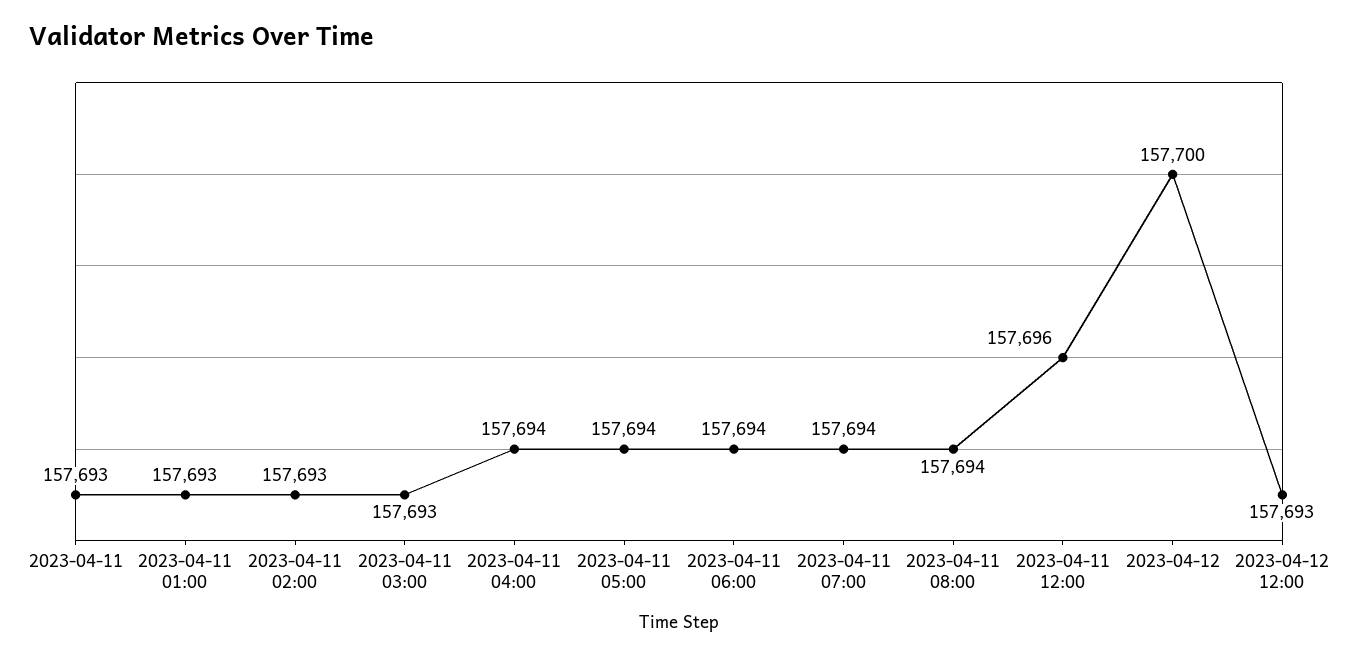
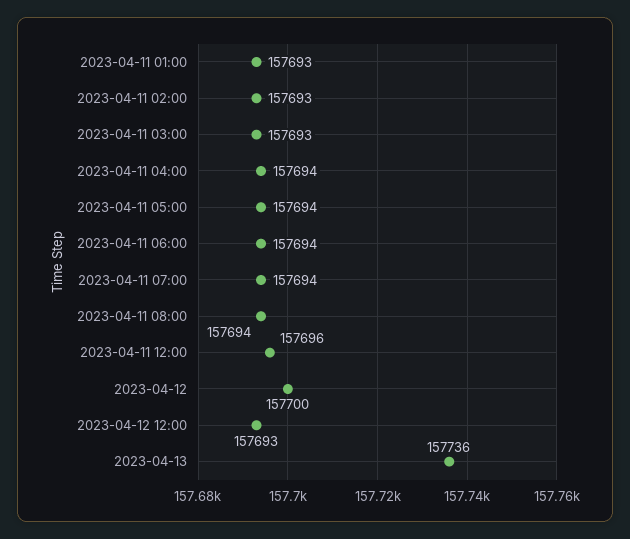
2023-04-11: 157693 -> none
2023-04-13: none -> 157736

